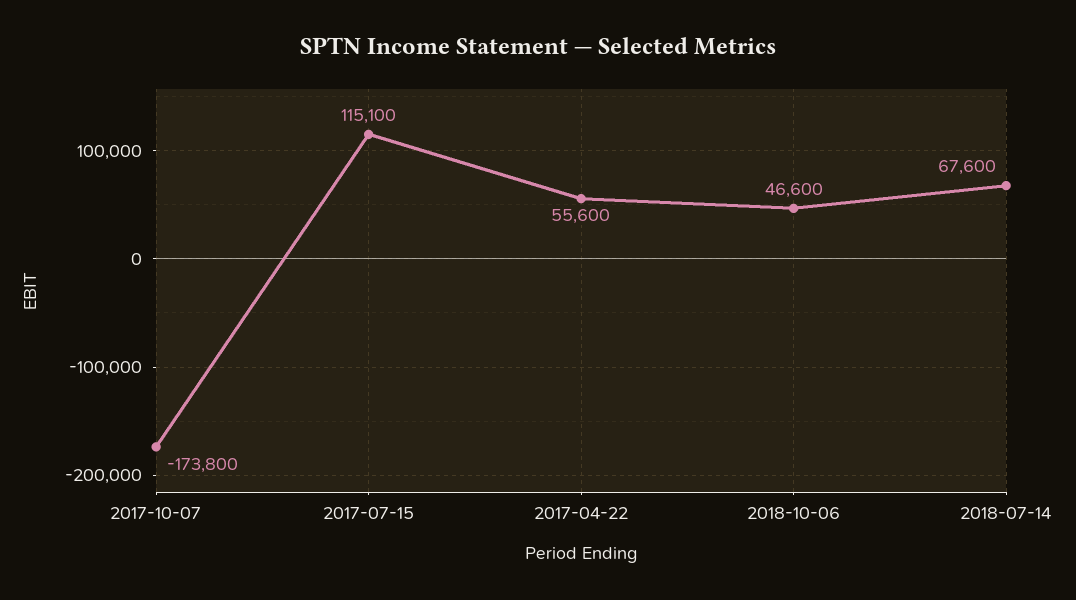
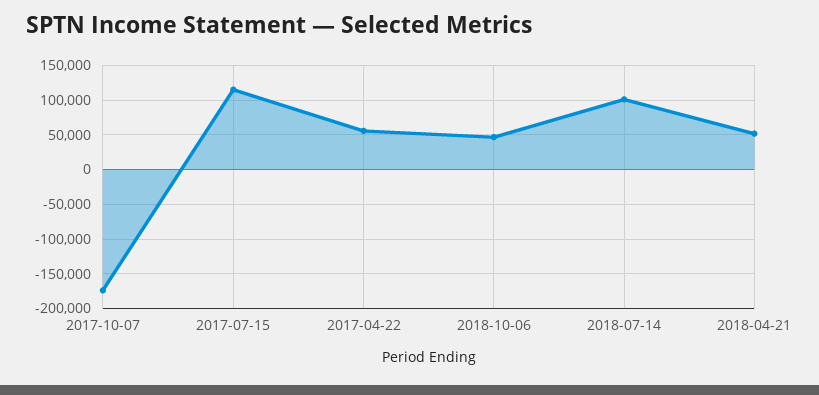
2018-07-14: 67600 -> 100000
2018-04-21: none -> 50000

